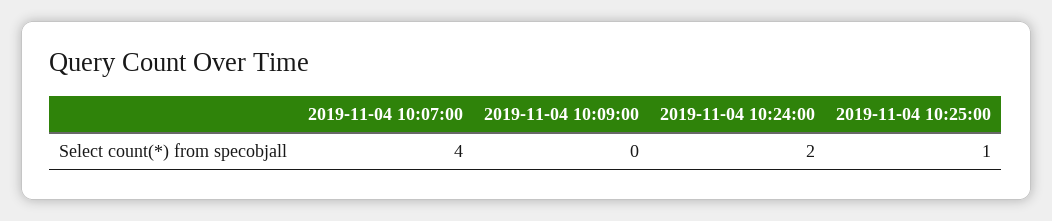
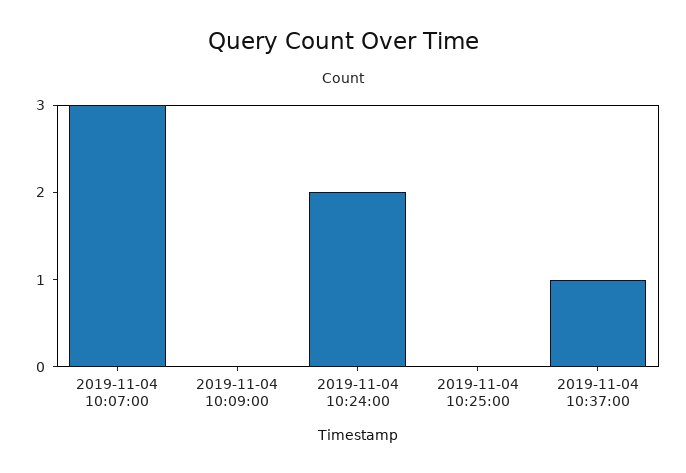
2019-11-04 10:07:00: 4 -> 3
2019-11-04 10:25:00: 1 -> 0
2019-11-04 10:37:00: none -> 1

